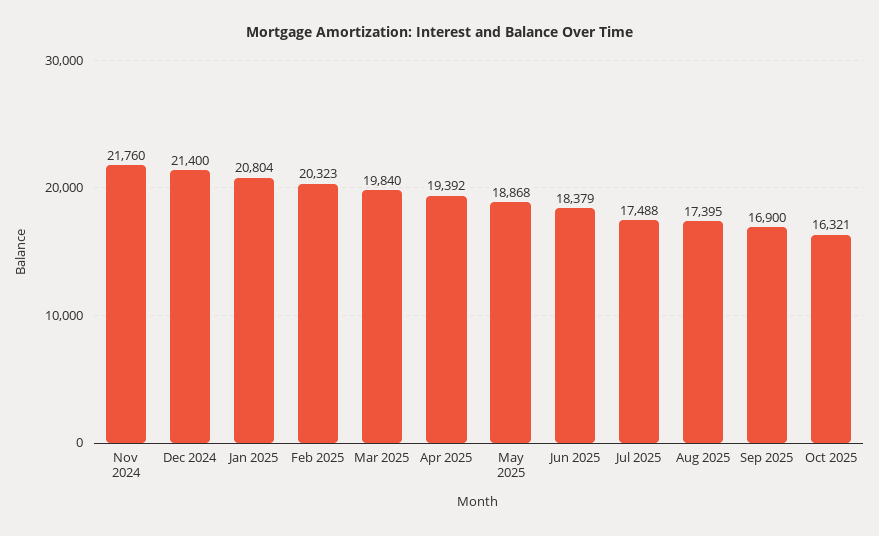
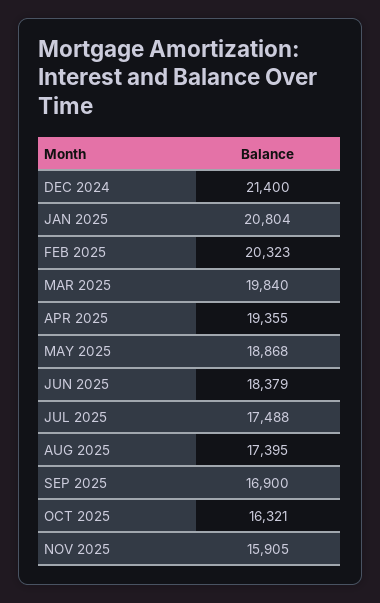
Nov 2024: 21760 -> none
Apr 2025: 19392 -> 19355
NOV 2025: none -> 15905

